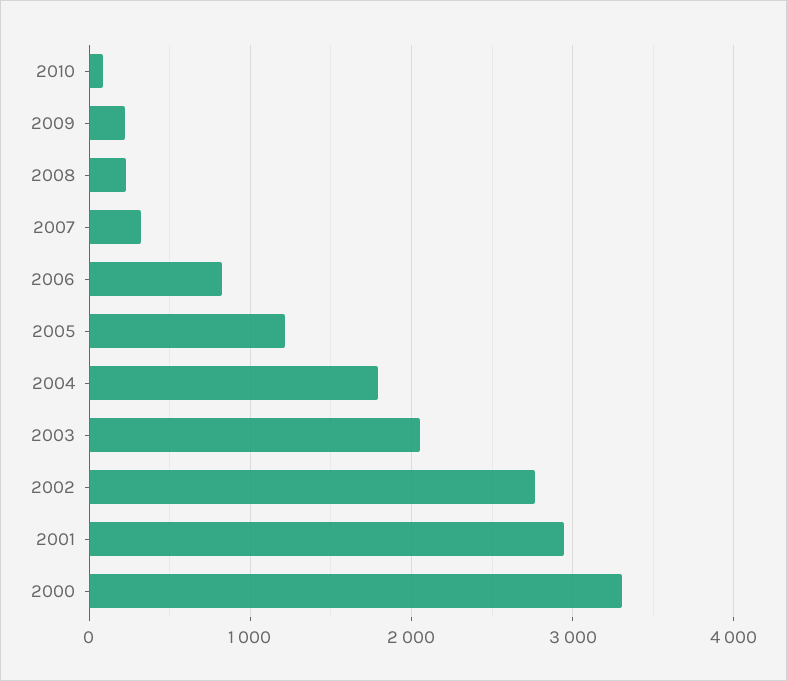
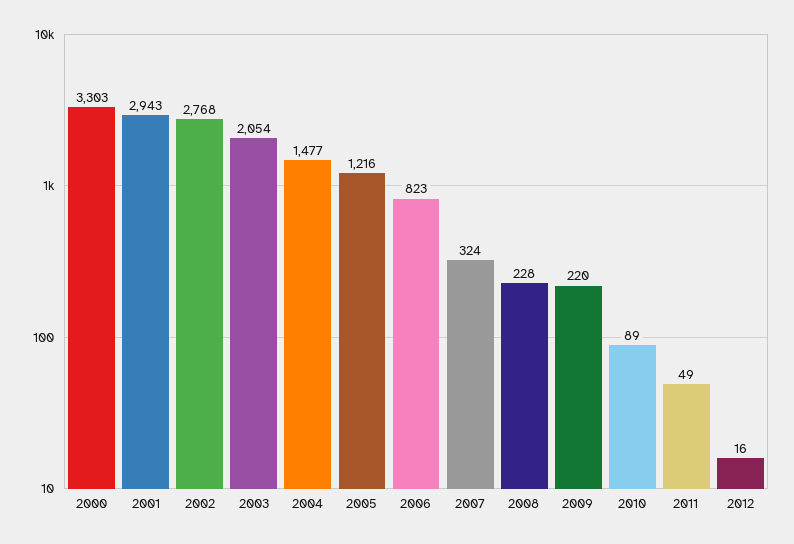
2004: 1800 -> 1477
2011: none -> 49
2012: none -> 16

